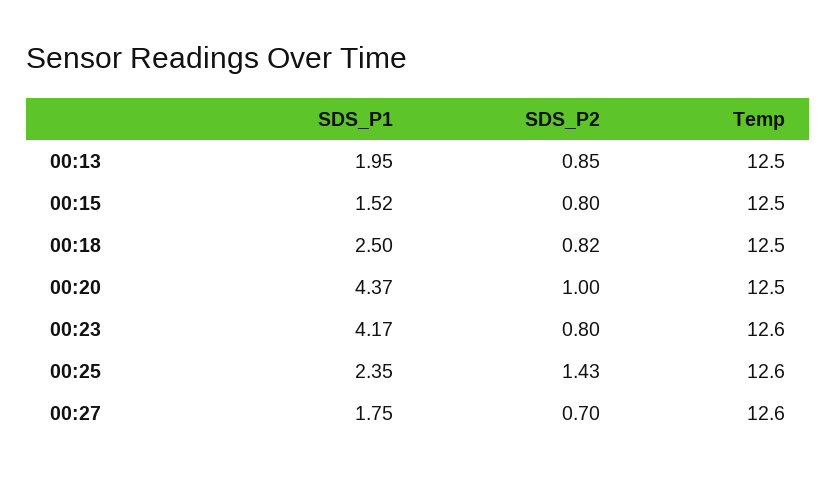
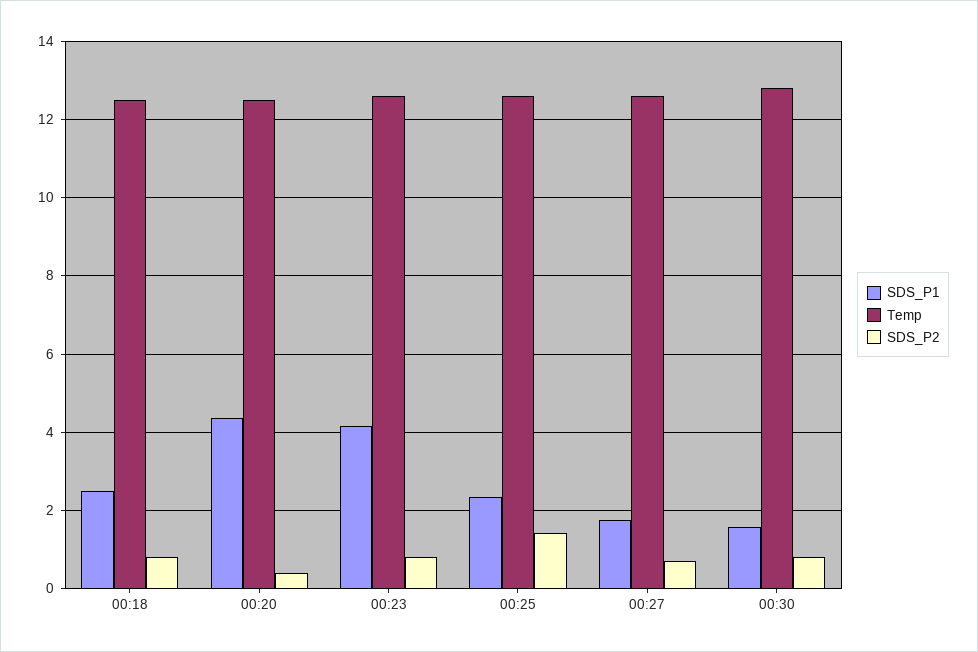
SDS_P1, 00:13: 1.95 -> none
SDS_P2, 00:13: 0.85 -> none
Temp, 00:13: 12.5 -> none
SDS_P1, 00:15: 1.52 -> none
SDS_P2, 00:15: 0.8 -> none
Temp, 00:15: 12.5 -> none
SDS_P2, 00:20: 1 -> 0.4
SDS_P1, 00:30: none -> 1.6
Temp, 00:30: none -> 12.8
SDS_P2, 00:30: none -> 0.8

